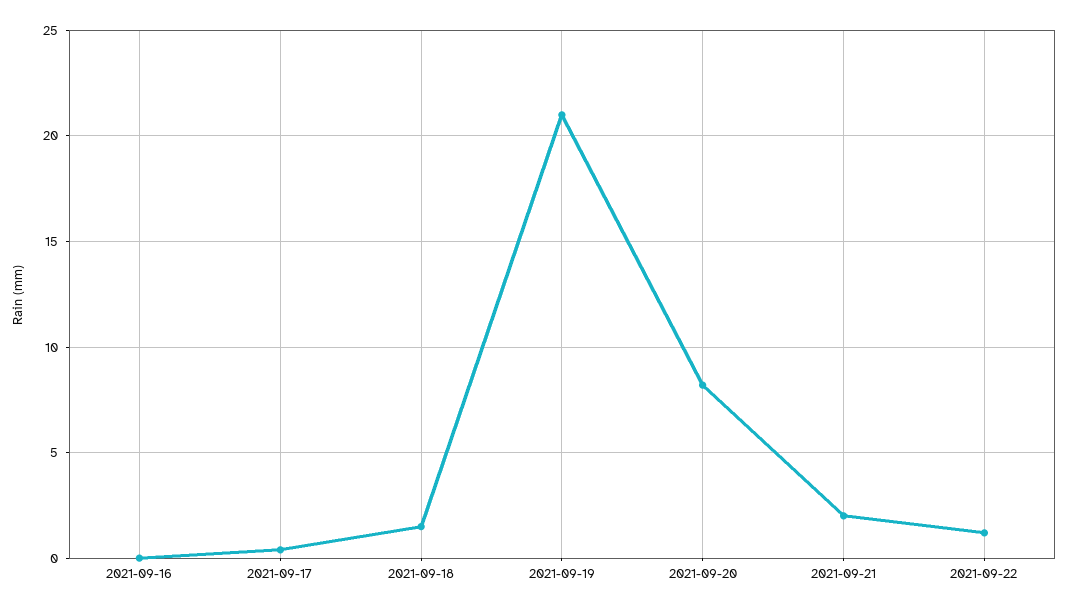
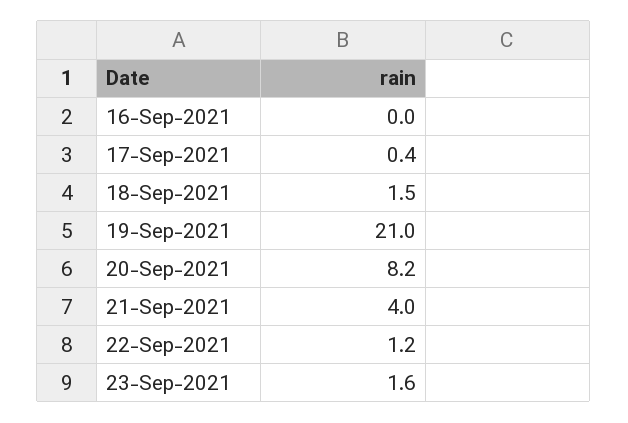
2021-09-21: 2 -> 4
23-Sep-2021: none -> 1.6

